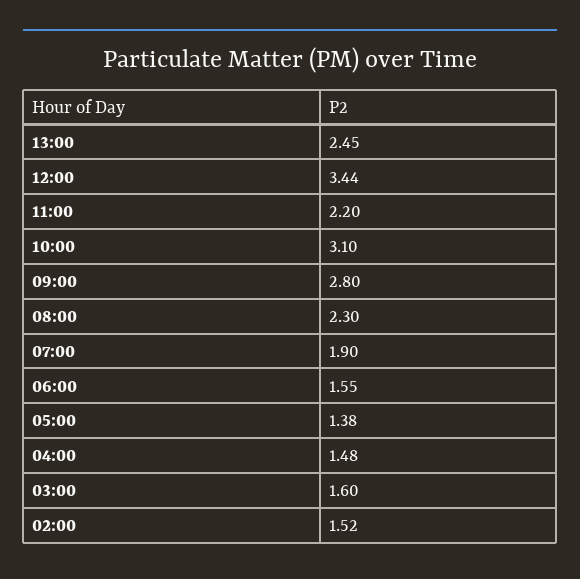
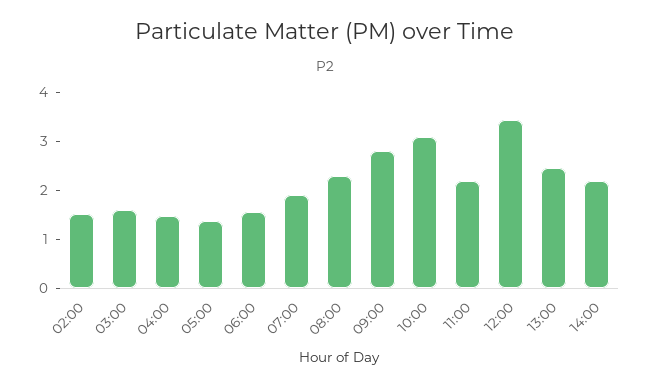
14:00: none -> 2.2

